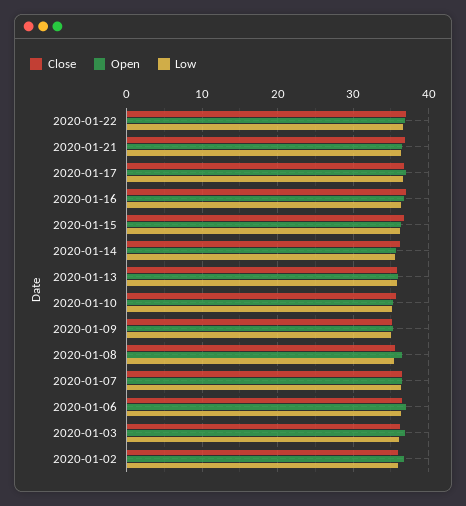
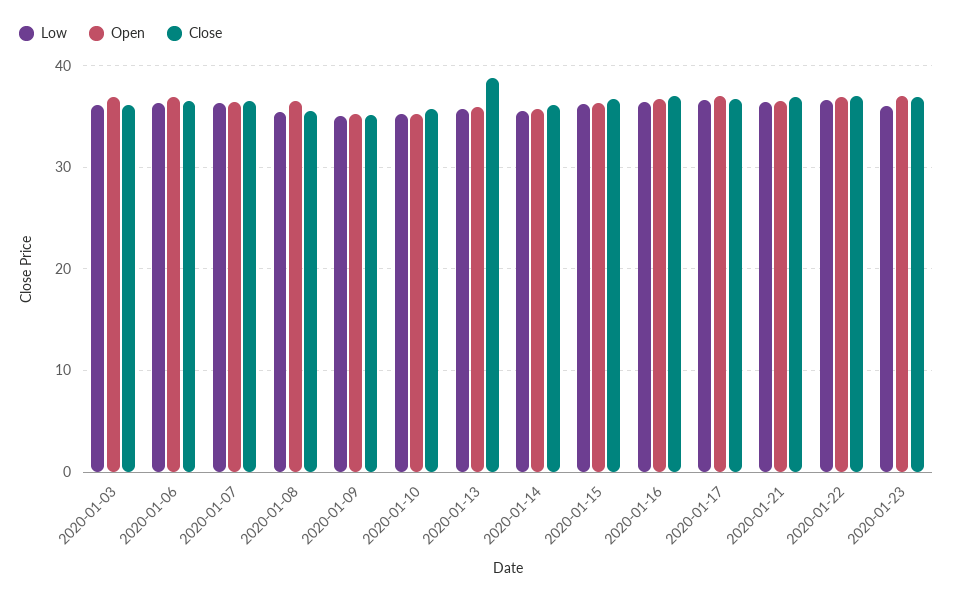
Close, 2020-01-13: 36 -> 39
Close, 2020-01-02: 36 -> none
Open, 2020-01-02: 37 -> none
Low, 2020-01-02: 36 -> none
Low, 2020-01-23: none -> 36
Open, 2020-01-23: none -> 37
Close, 2020-01-23: none -> 37

